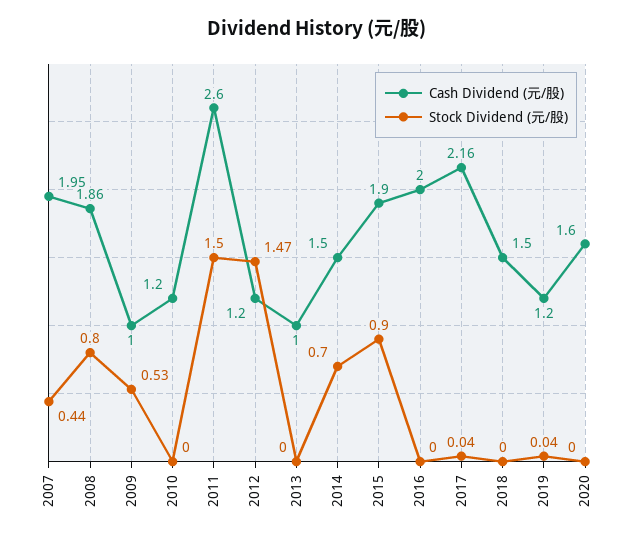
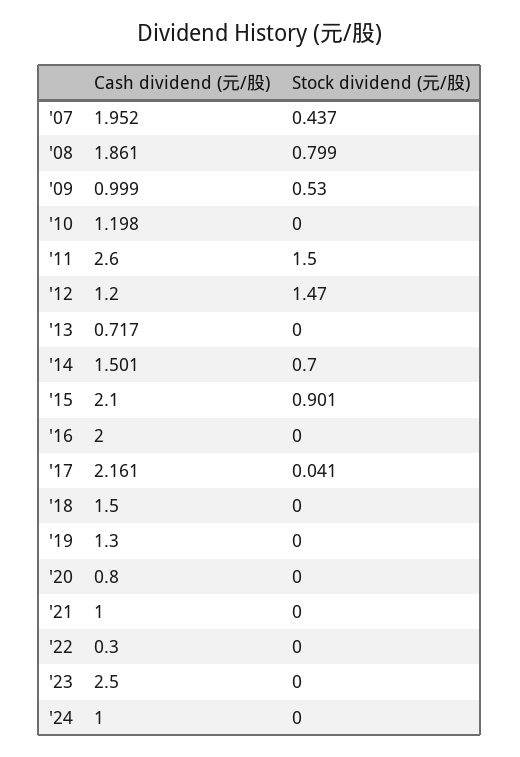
Cash Dividend (元/股), 2013: 1 -> 0.717
Cash Dividend (元/股), 2015: 1.9 -> 2.1
Cash Dividend (元/股), 2019: 1.2 -> 1.3
Stock Dividend (元/股), 2019: 0.04 -> 0
Cash Dividend (元/股), 2020: 1.6 -> 0.8
Cash Dividend (元/股), '21: none -> 1
Stock Dividend (元/股), '21: none -> 0
Cash Dividend (元/股), '22: none -> 0.3
Stock Dividend (元/股), '22: none -> 0
Cash Dividend (元/股), '23: none -> 2.5
Stock Dividend (元/股), '23: none -> 0
Cash Dividend (元/股), '24: none -> 1
Stock Dividend (元/股), '24: none -> 0

